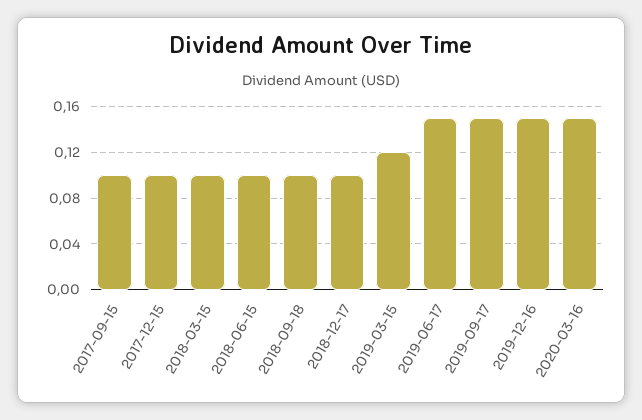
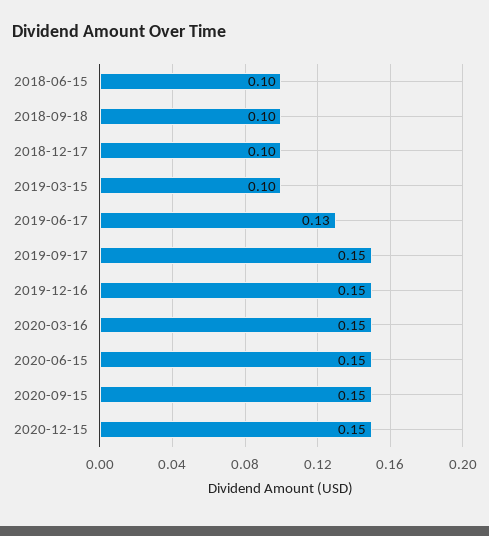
2017-09-15: 0.1 -> none
2017-12-15: 0.1 -> none
2018-03-15: 0.1 -> none
2019-03-15: 0.12 -> 0.1
2019-06-17: 0.15 -> 0.13
2020-06-15: none -> 0.15
2020-09-15: none -> 0.15
2020-12-15: none -> 0.15

